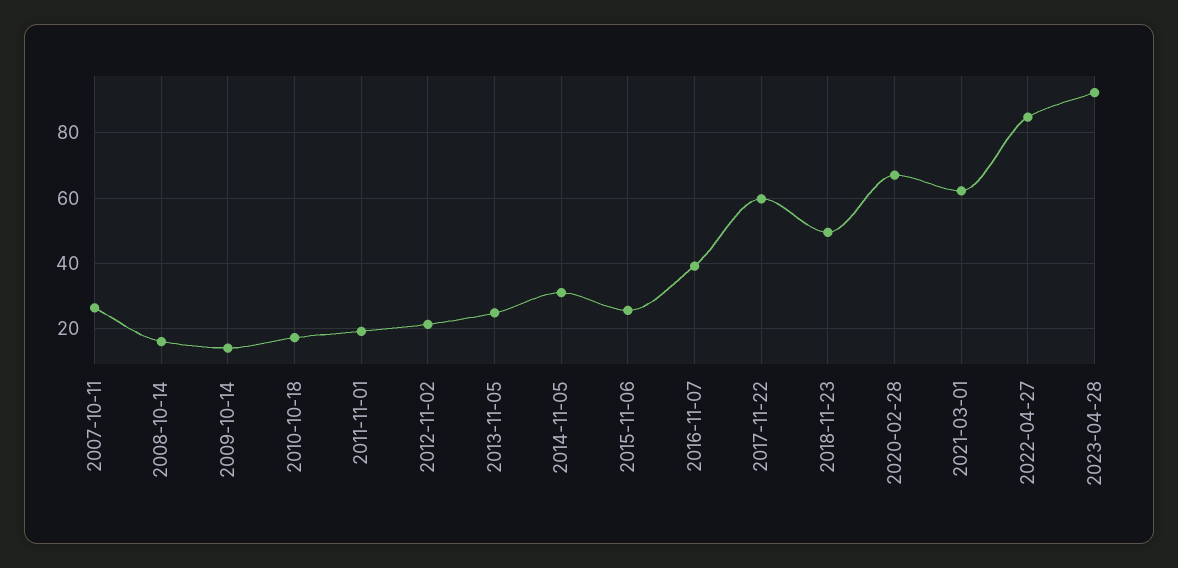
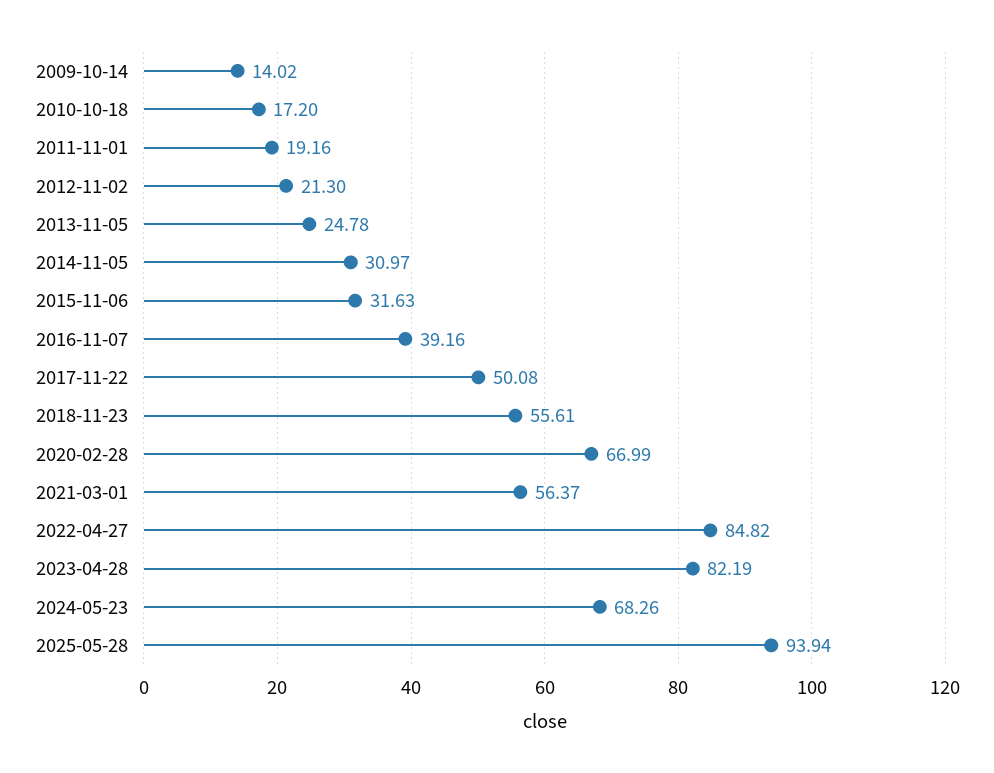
2007-10-11: 26 -> none
2008-10-14: 16 -> none
2015-11-06: 26 -> 31.63
2017-11-22: 60 -> 50.08
2018-11-23: 50 -> 55.61
2021-03-01: 62 -> 56.37
2023-04-28: 92 -> 82.19
2024-05-23: none -> 68.26
2025-05-28: none -> 93.94

